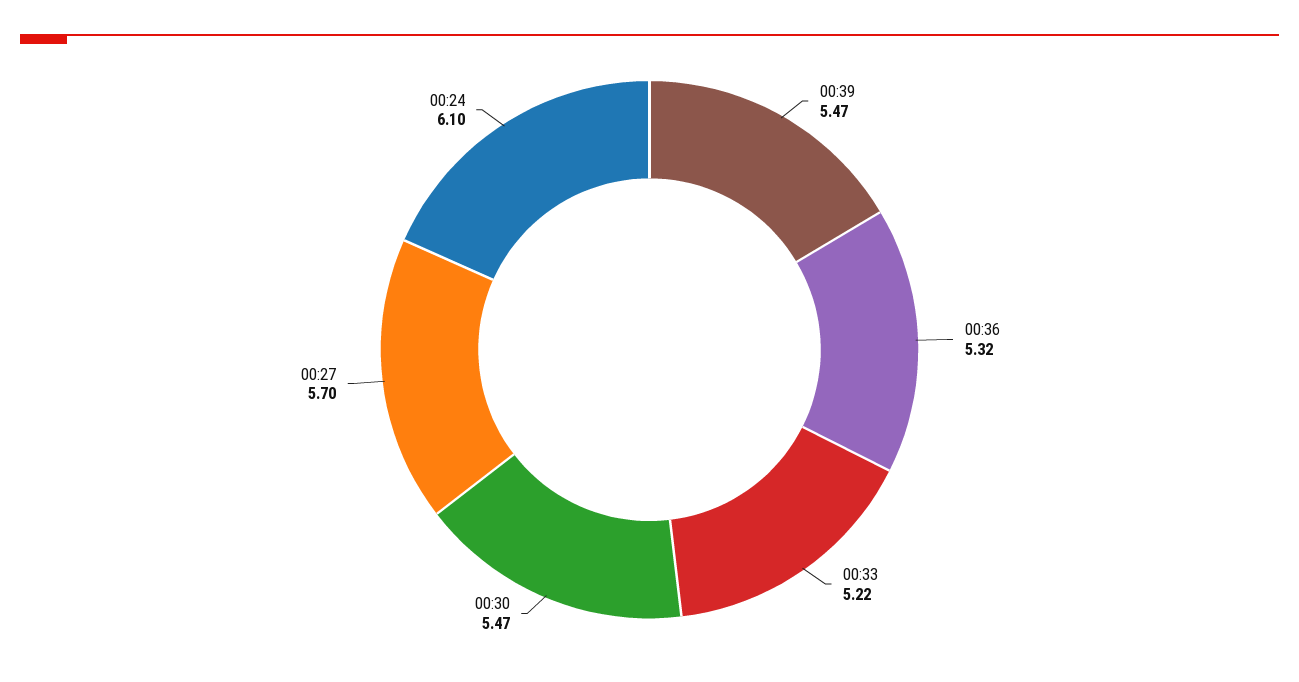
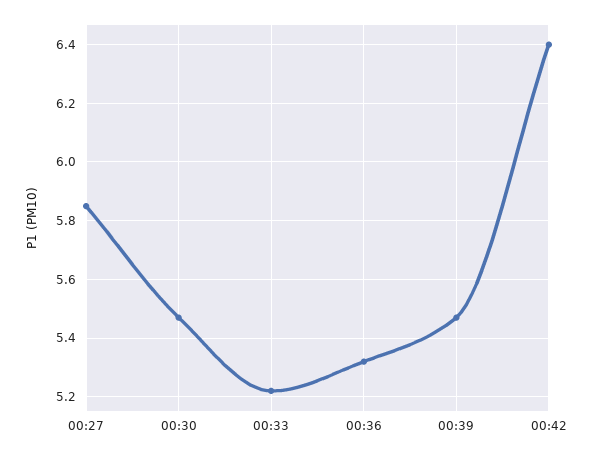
00:27: 5.7 -> 5.85
00:24: 6.1 -> none
00:42: none -> 6.4

